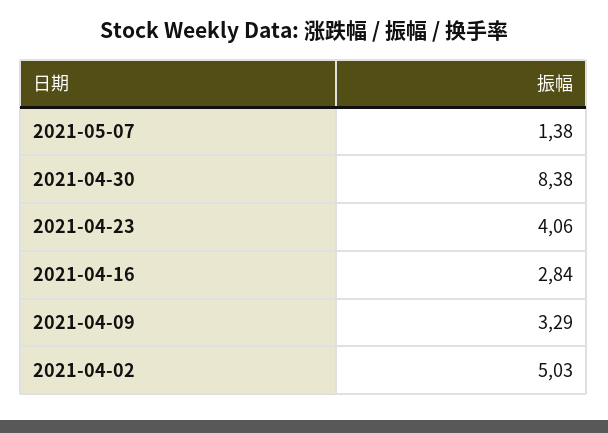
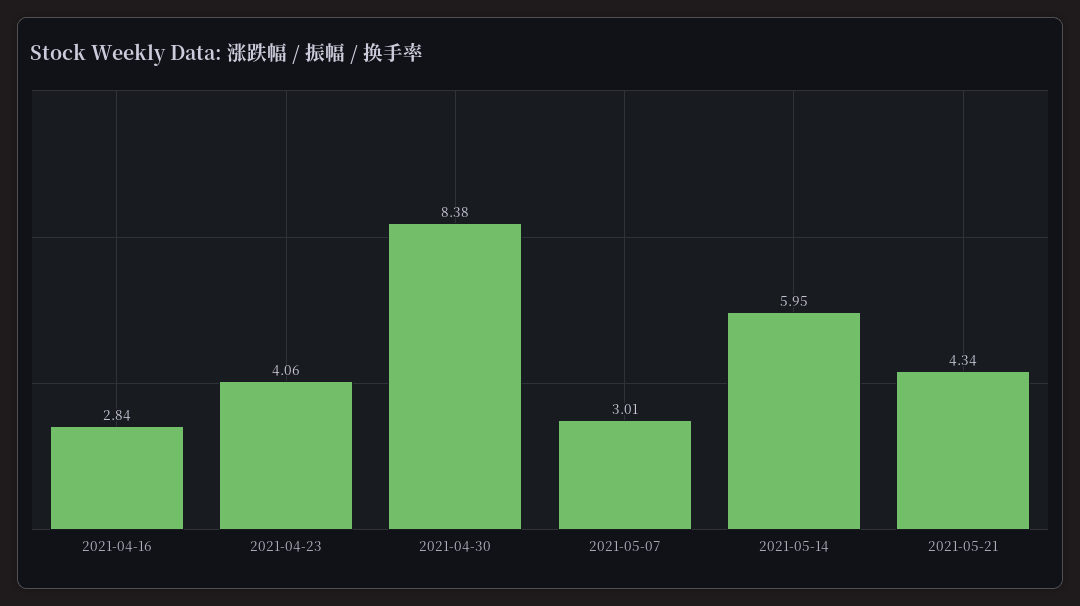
2021-05-07: 1.38 -> 3.01
2021-04-09: 3.29 -> none
2021-04-02: 5.03 -> none
2021-05-14: none -> 5.95
2021-05-21: none -> 4.34

